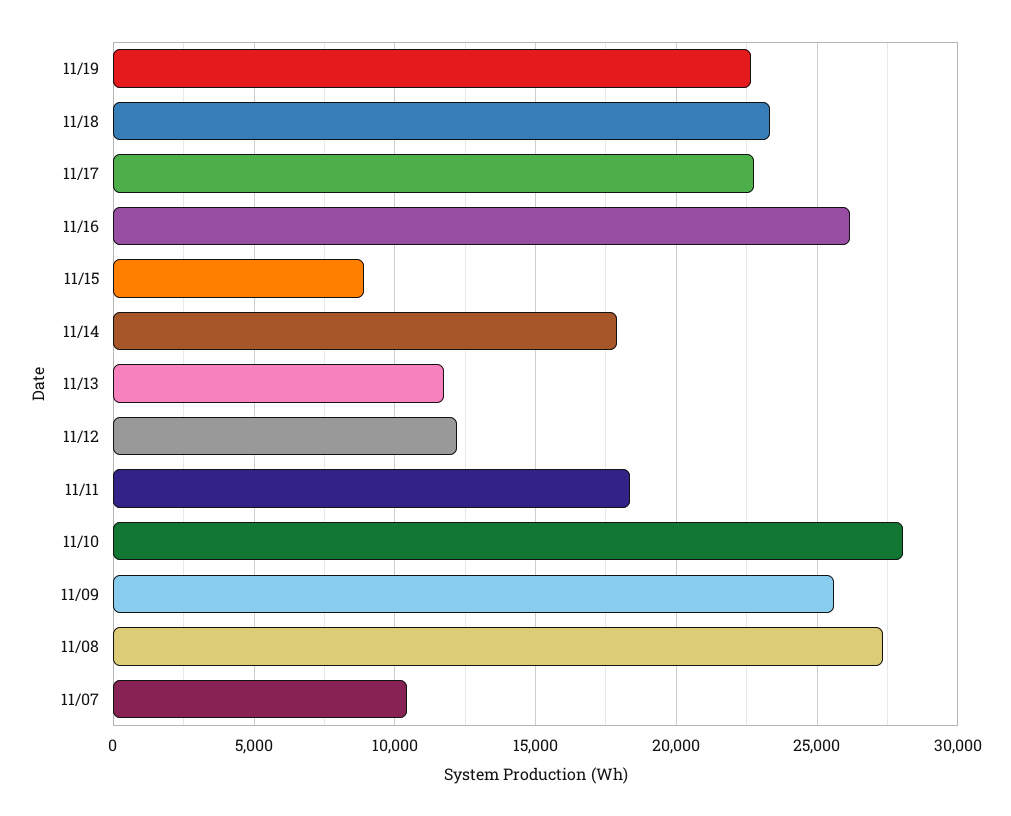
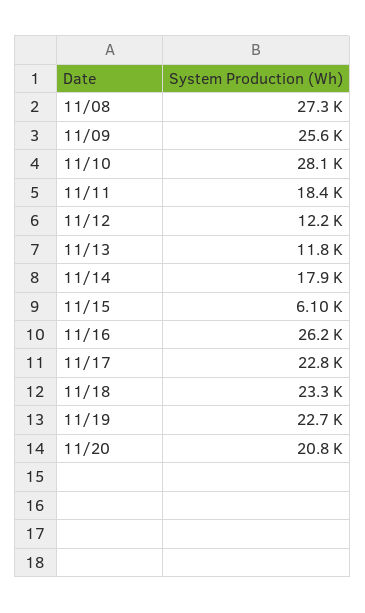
11/15: 9000 -> 6100
11/07: 10500 -> none
11/20: none -> 20800

